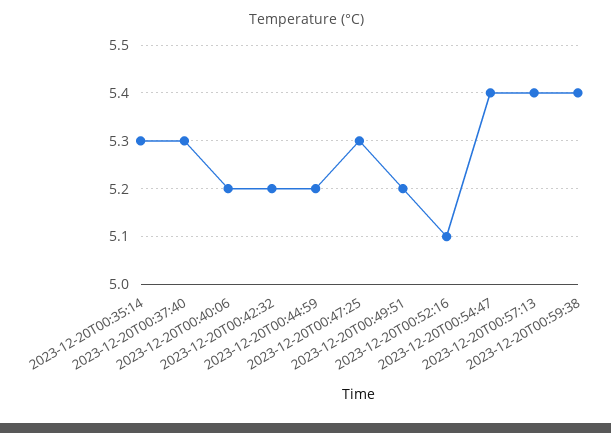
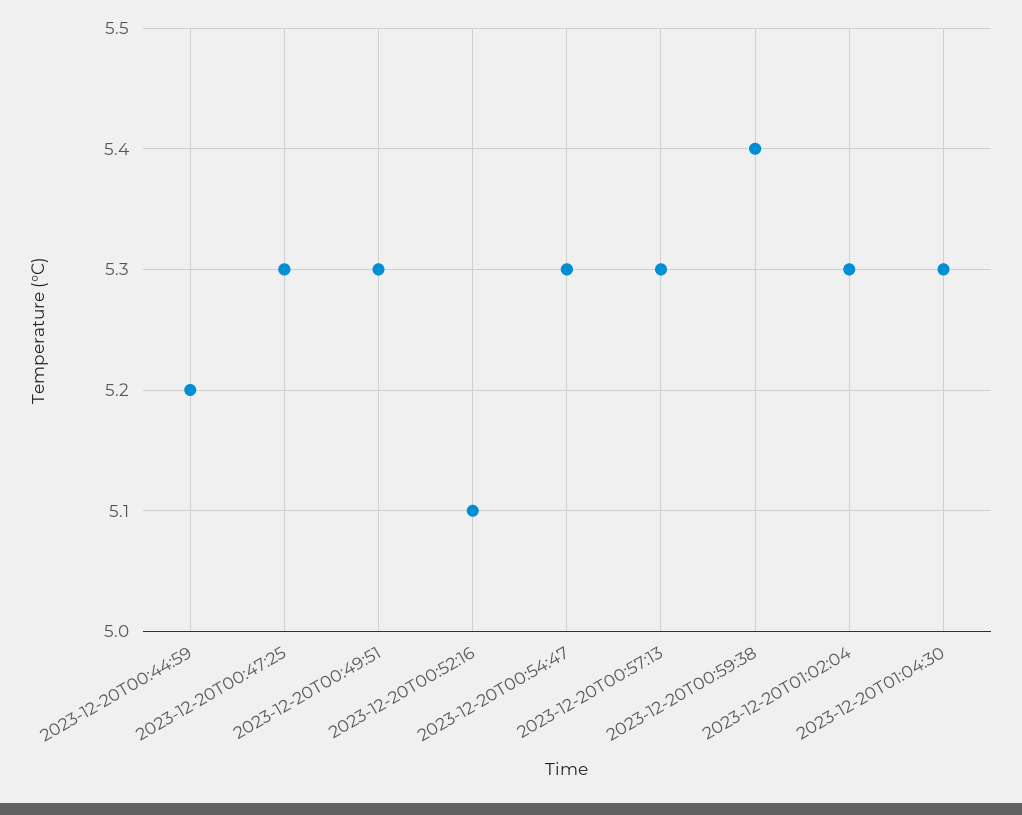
2023-12-20T00:35:14: 5.3 -> none
2023-12-20T00:37:40: 5.3 -> none
2023-12-20T00:40:06: 5.2 -> none
2023-12-20T00:42:32: 5.2 -> none
2023-12-20T00:49:51: 5.2 -> 5.3
2023-12-20T00:54:47: 5.4 -> 5.3
2023-12-20T00:57:13: 5.4 -> 5.3
2023-12-20T01:02:04: none -> 5.3
2023-12-20T01:04:30: none -> 5.3

